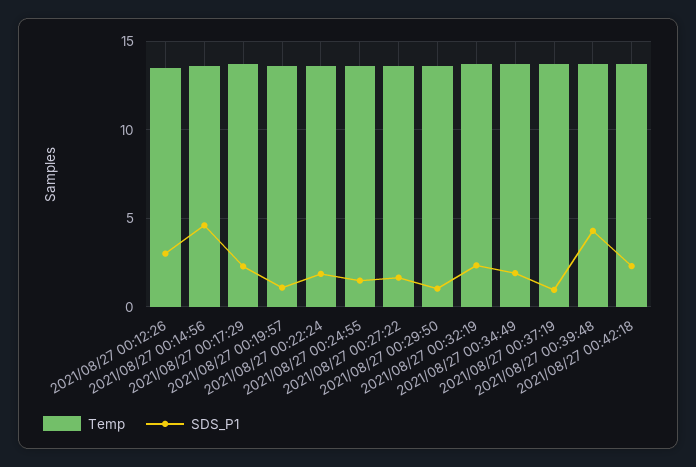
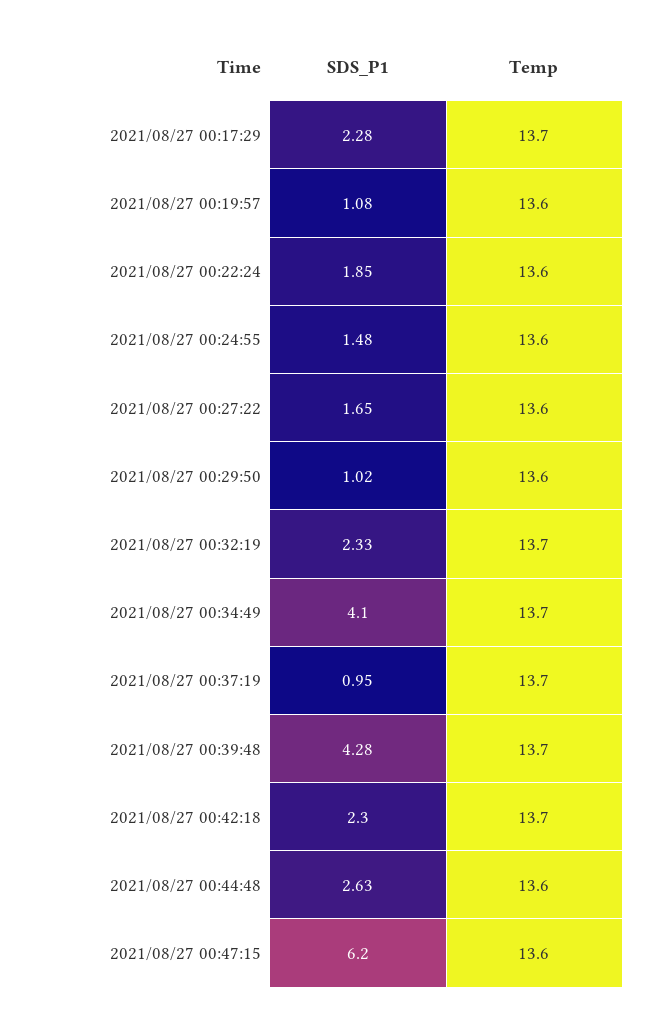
Temp, 2021/08/27 00:12:26: 13.5 -> none
SDS_P1, 2021/08/27 00:12:26: 3 -> none
Temp, 2021/08/27 00:14:56: 13.5 -> none
SDS_P1, 2021/08/27 00:14:56: 4.5 -> none
SDS_P1, 2021/08/27 00:34:49: 2 -> 4.1
SDS_P1, 2021/08/27 00:44:48: none -> 2.63
Temp, 2021/08/27 00:44:48: none -> 13.6
SDS_P1, 2021/08/27 00:47:15: none -> 6.2
Temp, 2021/08/27 00:47:15: none -> 13.6

